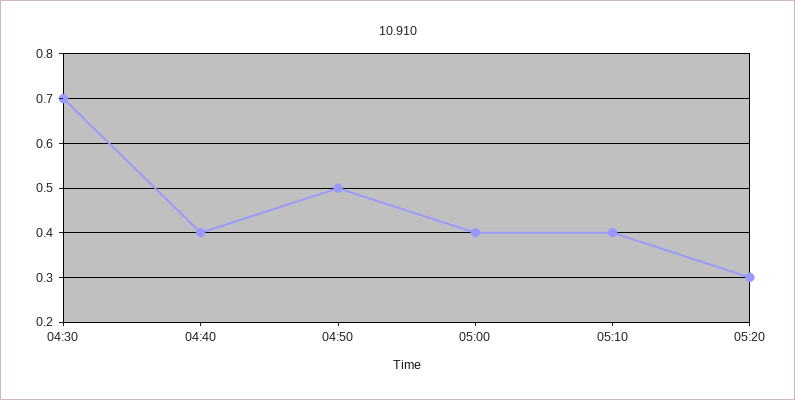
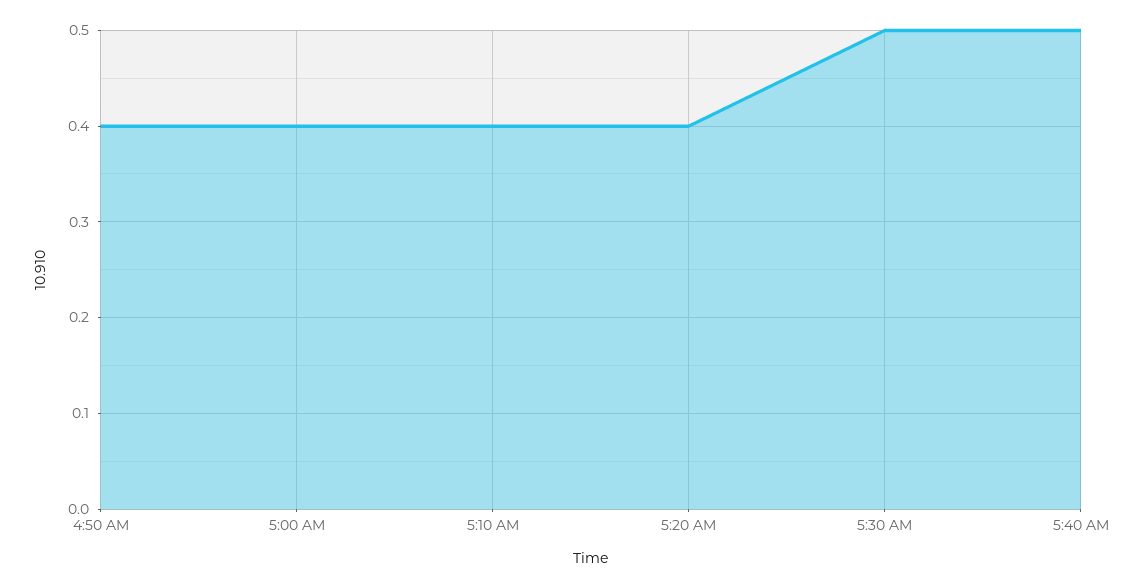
04:30: 0.7 -> none
04:40: 0.4 -> none
04:50: 0.5 -> 0.4
05:20: 0.3 -> 0.4
5:30 AM: none -> 0.5
5:40 AM: none -> 0.5

